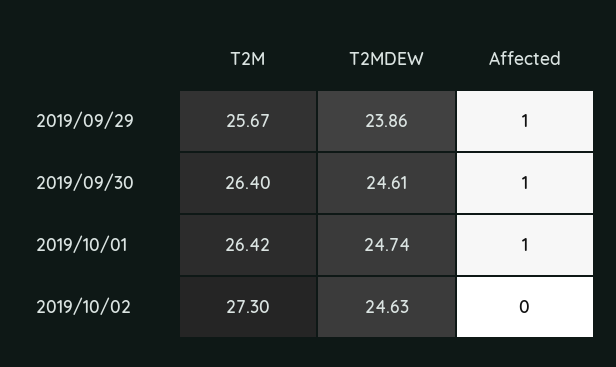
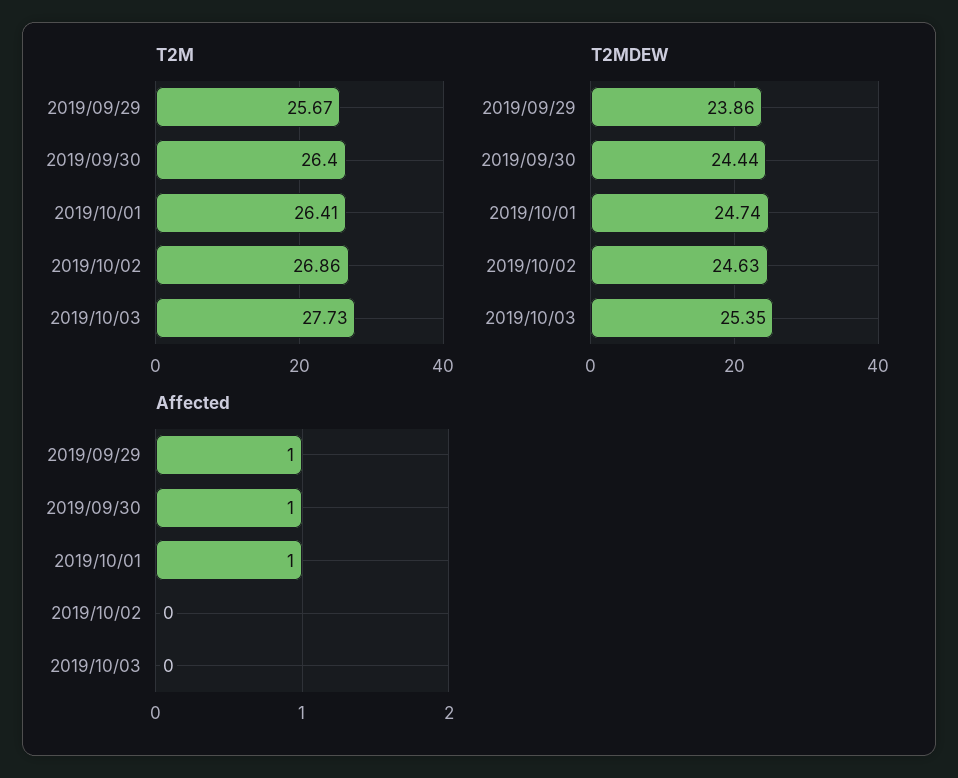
T2MDEW, 2019/09/30: 24.61 -> 24.44
T2M, 2019/10/01: 26.42 -> 26.41
T2M, 2019/10/02: 27.3 -> 26.86
T2M, 2019/10/03: none -> 27.73
T2MDEW, 2019/10/03: none -> 25.35
Affected, 2019/10/03: none -> 0

